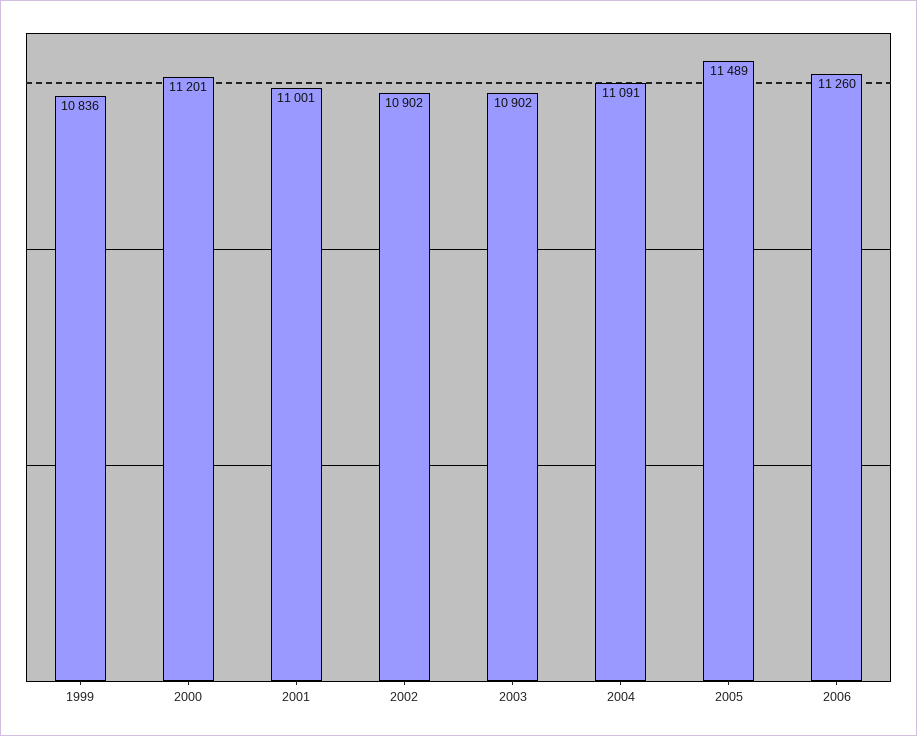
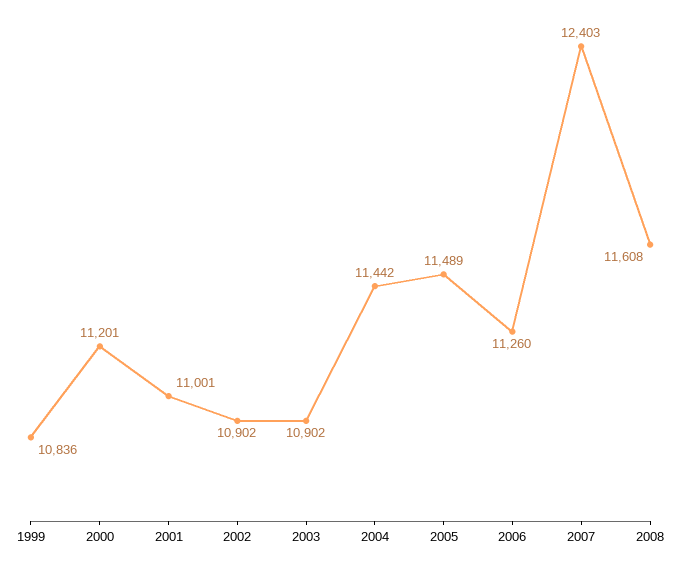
2004: 11091 -> 11442
2007: none -> 12403
2008: none -> 11608

